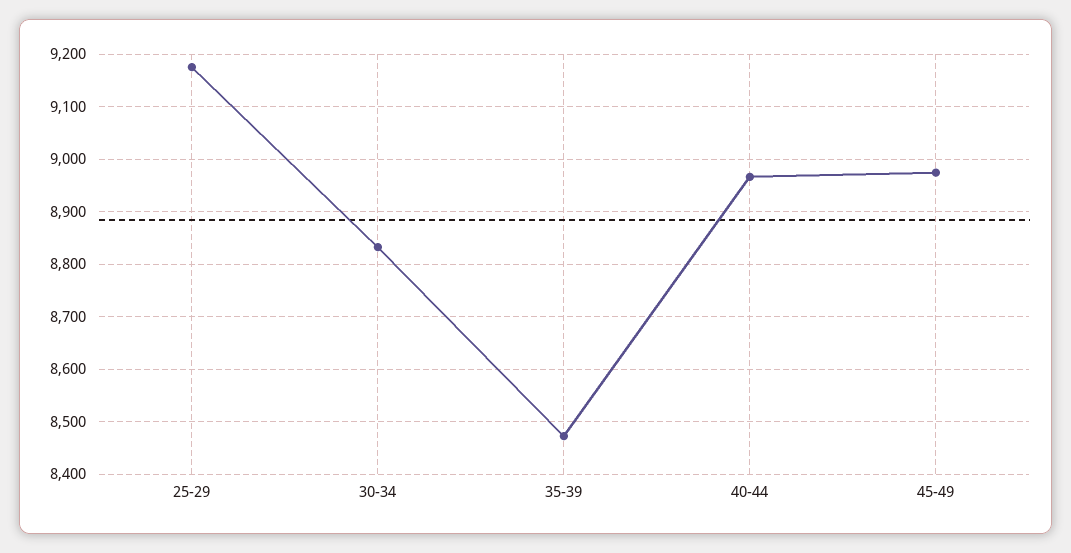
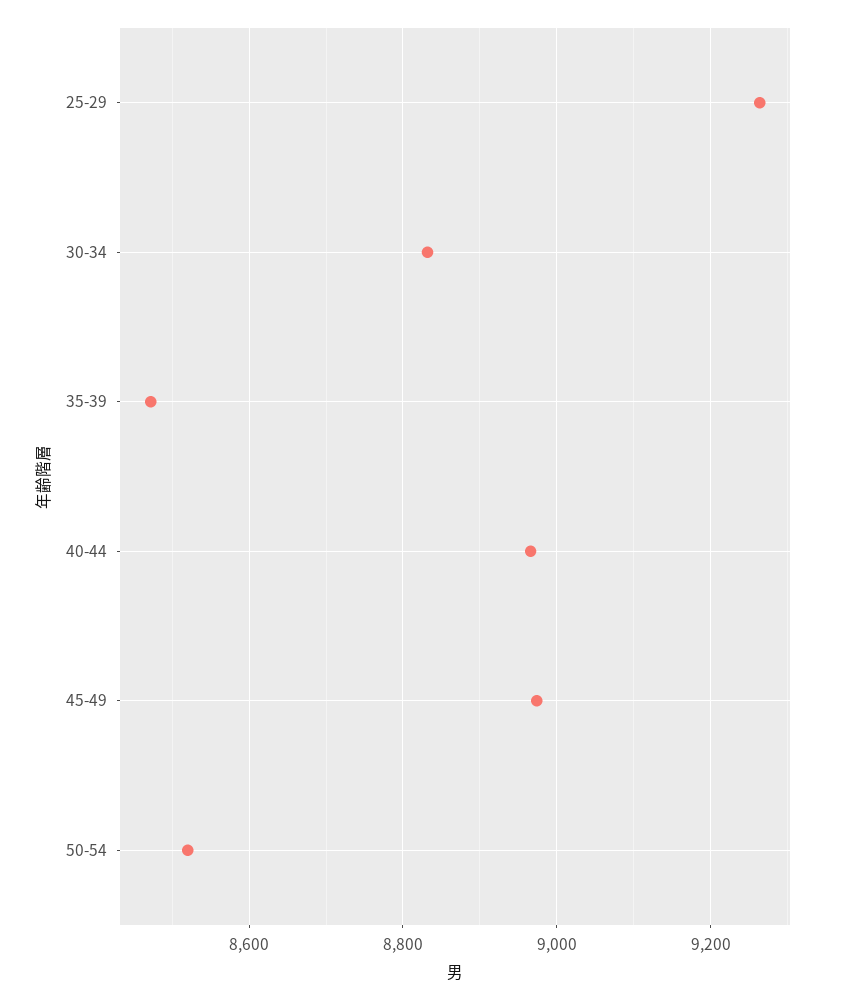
25-29: 9180 -> 9260
50-54: none -> 8520

